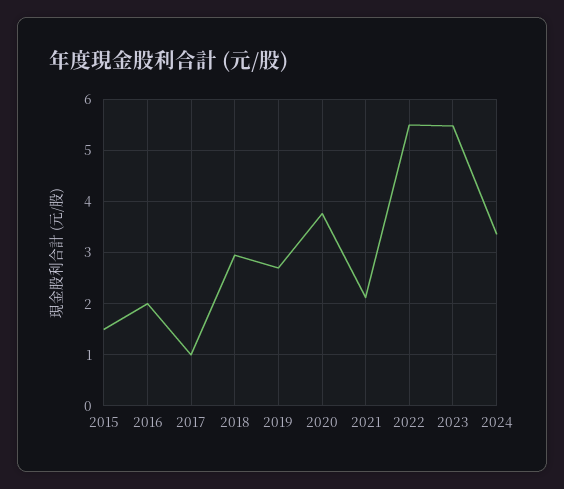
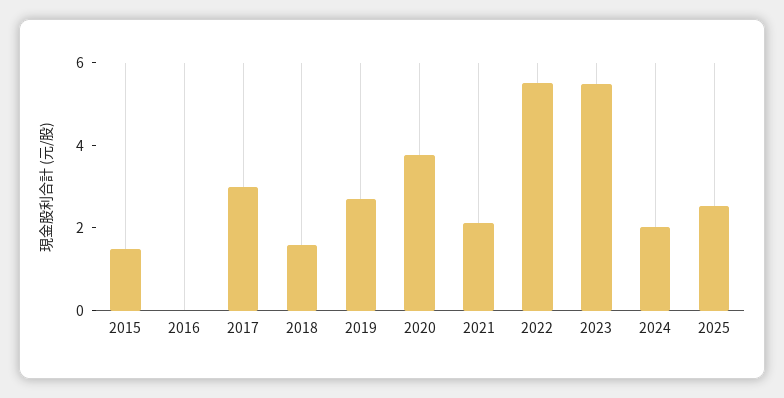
2016: 2 -> 0
2017: 1 -> 3
2018: 3 -> 1.5
2024: 3.4 -> 2
2025: none -> 2.5

